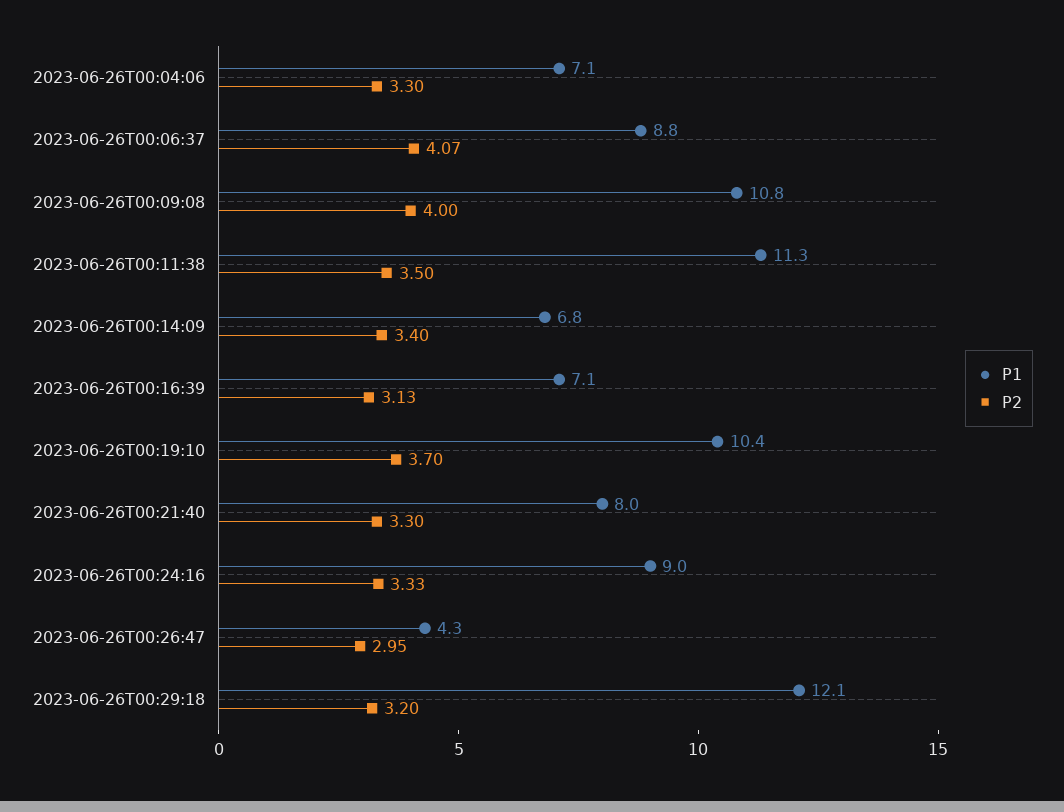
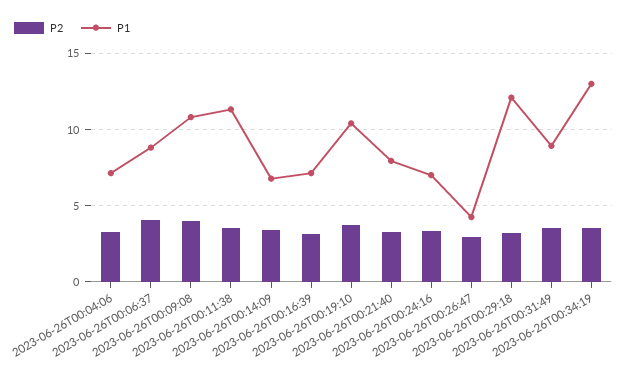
P1, 2023-06-26T00:24:16: 9 -> 7
P2, 2023-06-26T00:31:49: none -> 3.5
P1, 2023-06-26T00:31:49: none -> 9
P2, 2023-06-26T00:34:19: none -> 3.5
P1, 2023-06-26T00:34:19: none -> 13

